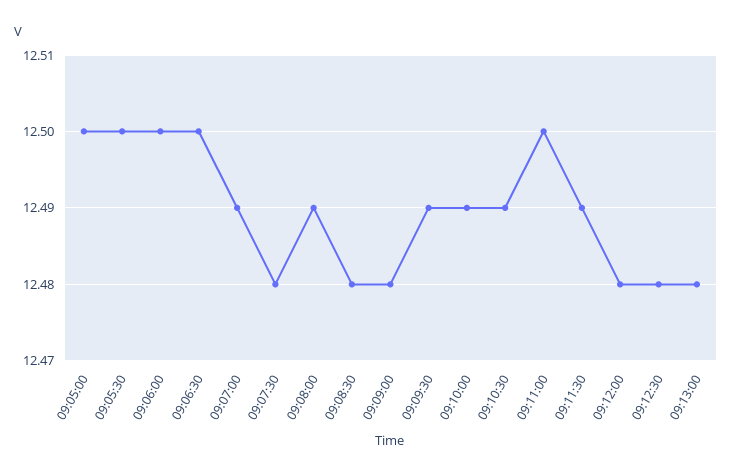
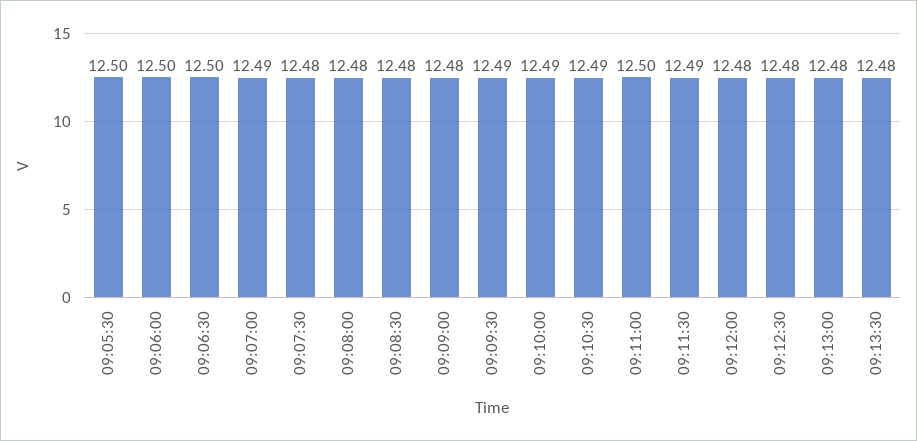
09:05:00: 12.5 -> none
09:08:00: 12.49 -> 12.48
09:13:30: none -> 12.48

